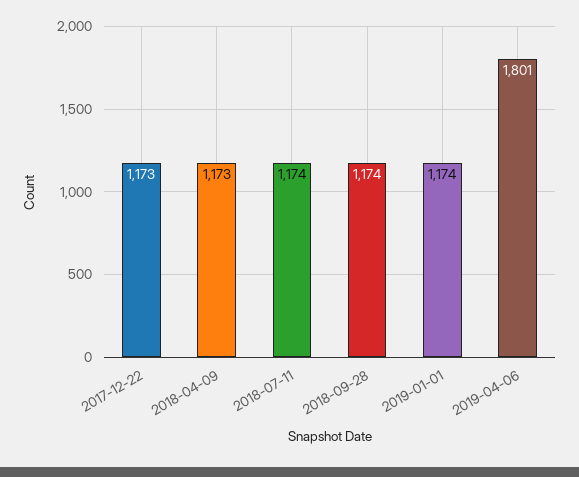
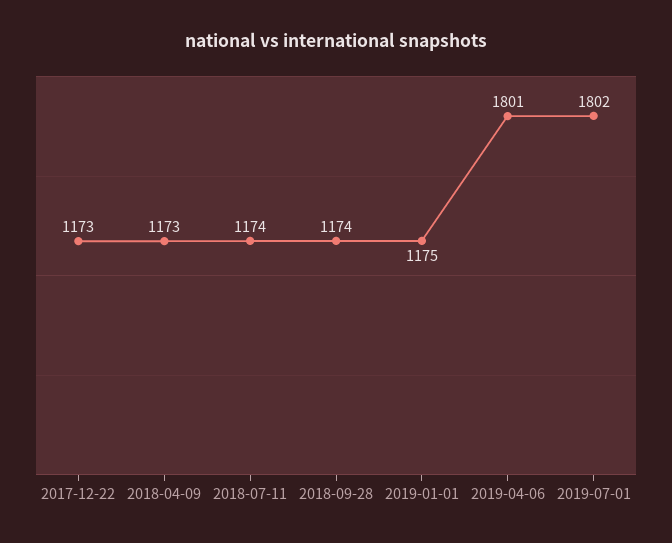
2019-01-01: 1174 -> 1175
2019-07-01: none -> 1802

